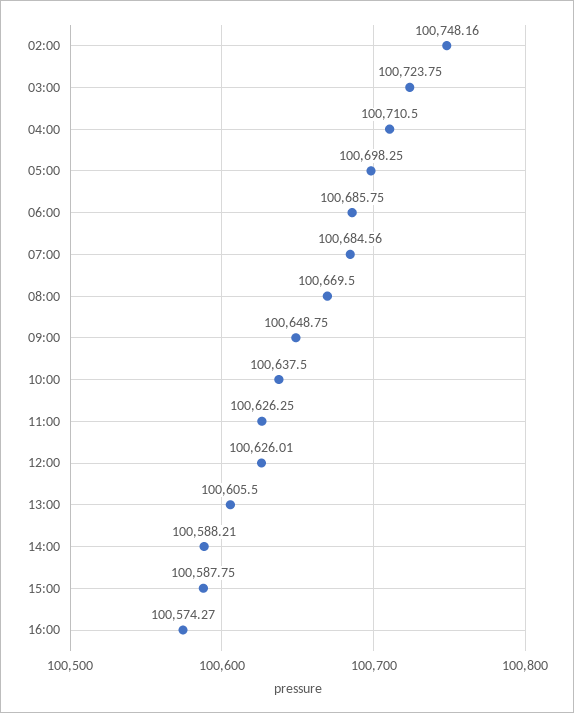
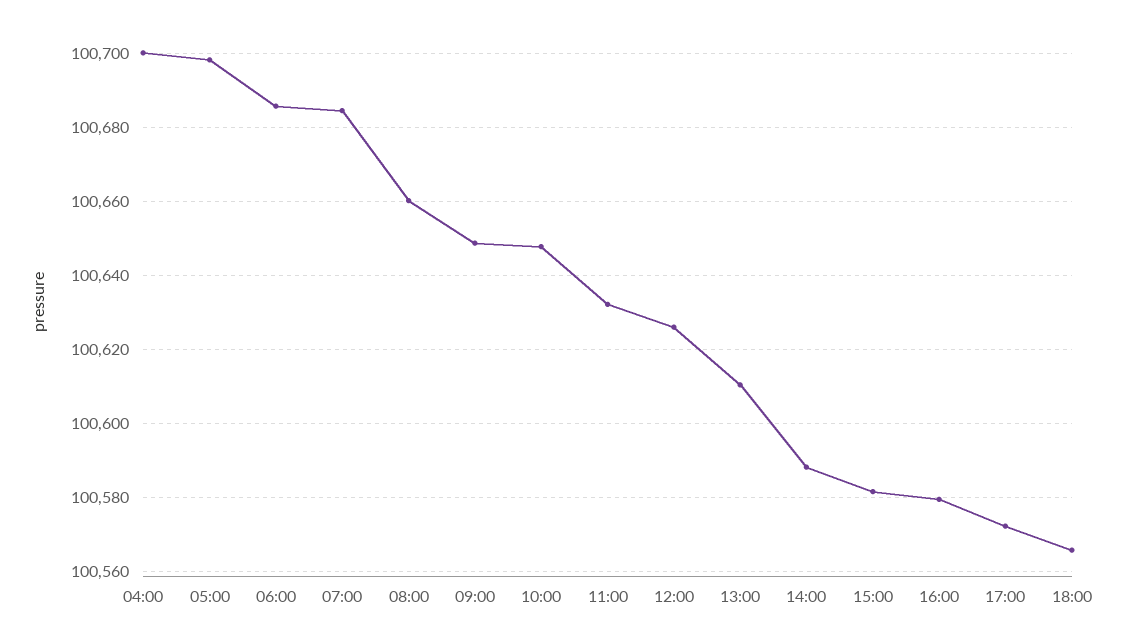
02:00: 100748.16 -> none
03:00: 100723.75 -> none
04:00: 100710.5 -> 100700
08:00: 100669.5 -> 100660
10:00: 100637.5 -> 100648
11:00: 100626.25 -> 100632
13:00: 100605.5 -> 100610
15:00: 100587.75 -> 100582
16:00: 100574.27 -> 100580
17:00: none -> 100572
18:00: none -> 100566

